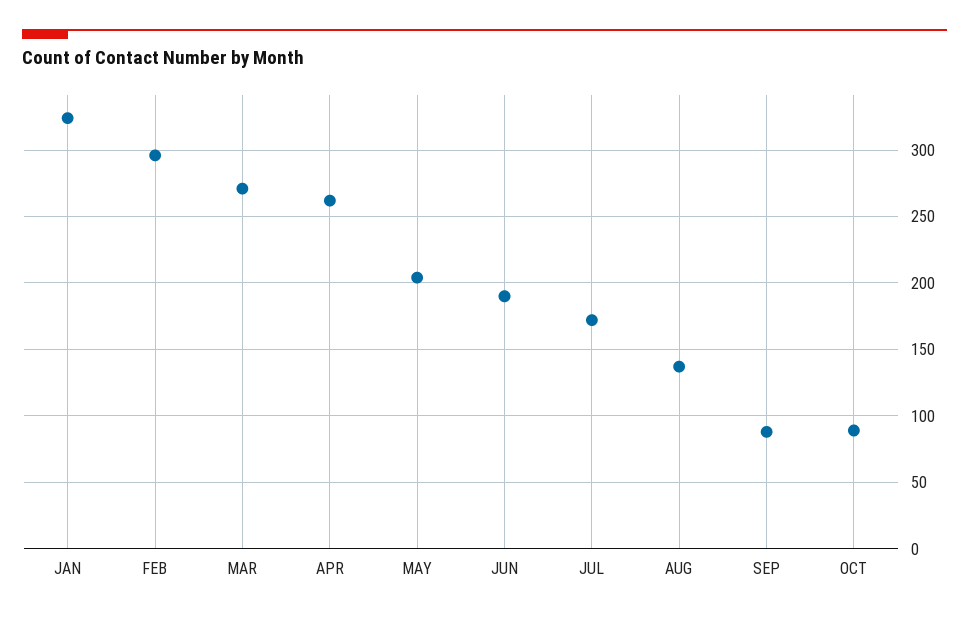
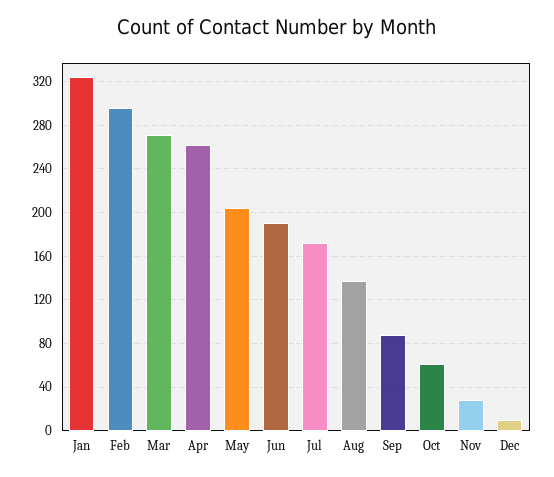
OCT: 90 -> 60
Nov: none -> 30
Dec: none -> 10

